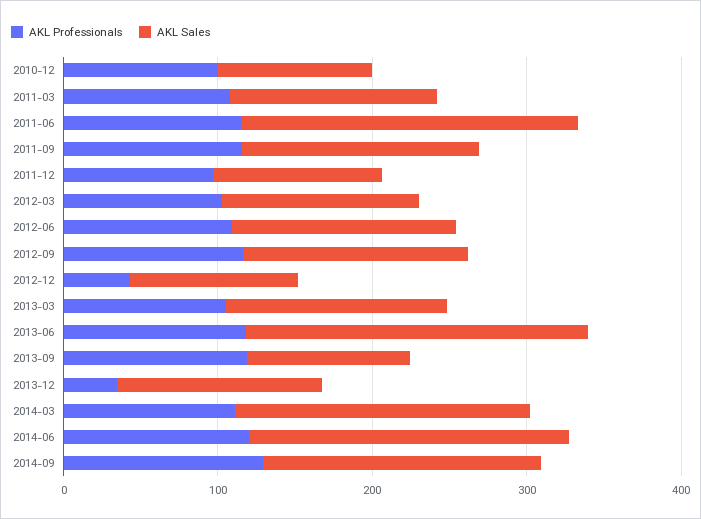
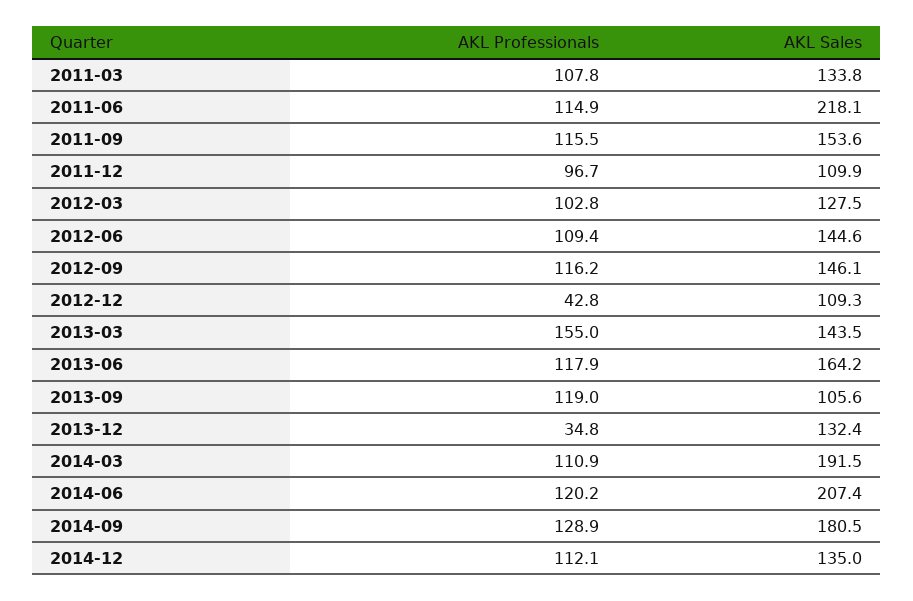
AKL Professionals, 2010-12: 100 -> none
AKL Sales, 2010-12: 100 -> none
AKL Professionals, 2013-03: 100 -> 155
AKL Sales, 2013-06: 220 -> 164.2
AKL Professionals, 2014-12: none -> 112.1
AKL Sales, 2014-12: none -> 135

